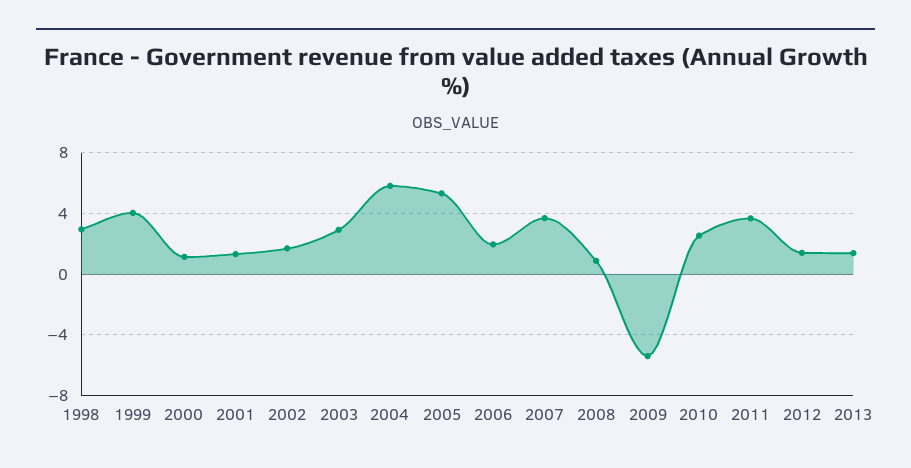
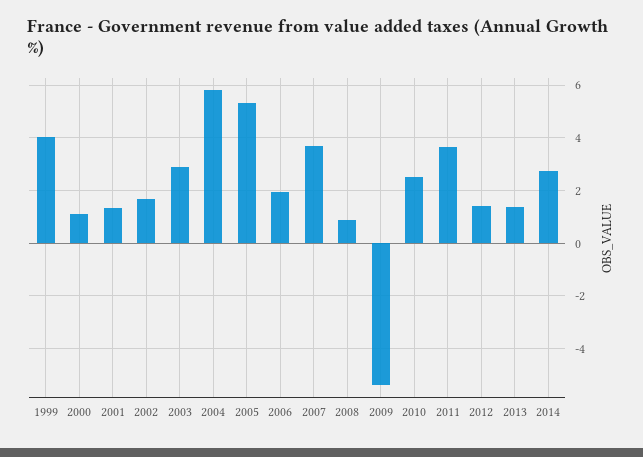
1998: 3 -> none
2014: none -> 2.75

